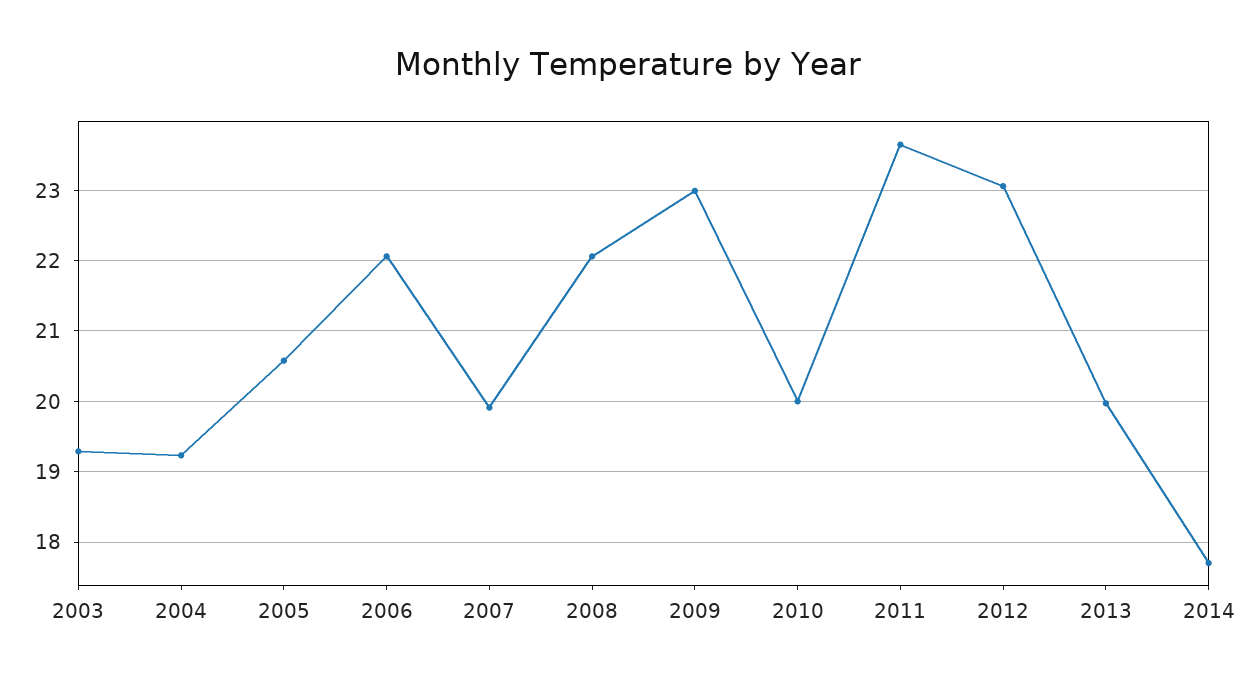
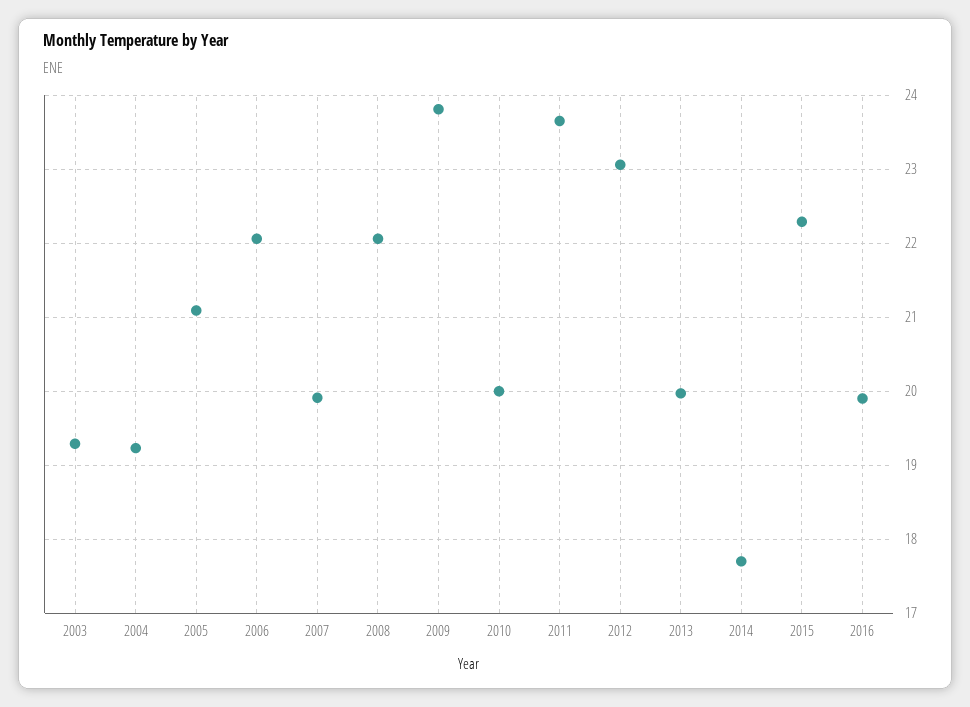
2005: 20.6 -> 21.1
2009: 23 -> 23.8
2015: none -> 22.3
2016: none -> 19.9

